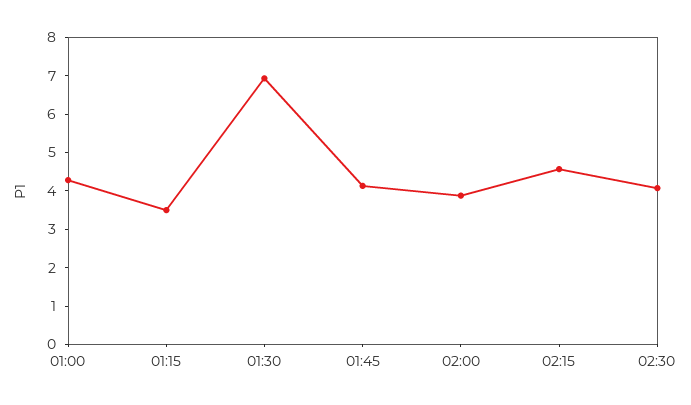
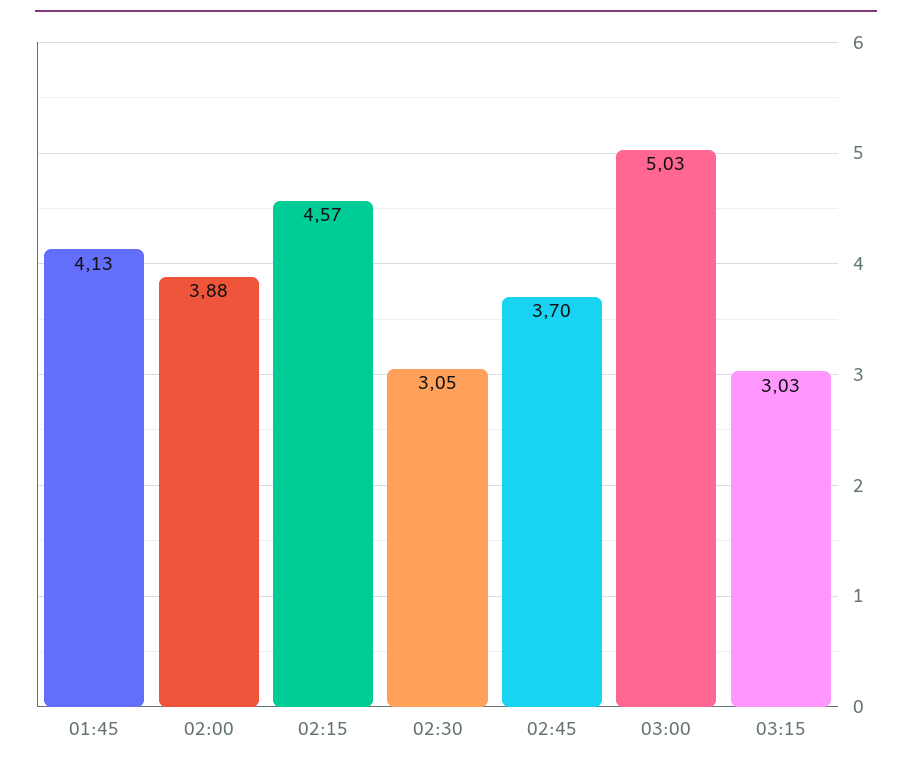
01:00: 4.25 -> none
01:15: 3.5 -> none
01:30: 7 -> none
02:30: 4 -> 3.05
02:45: none -> 3.7
03:00: none -> 5.03
03:15: none -> 3.03

